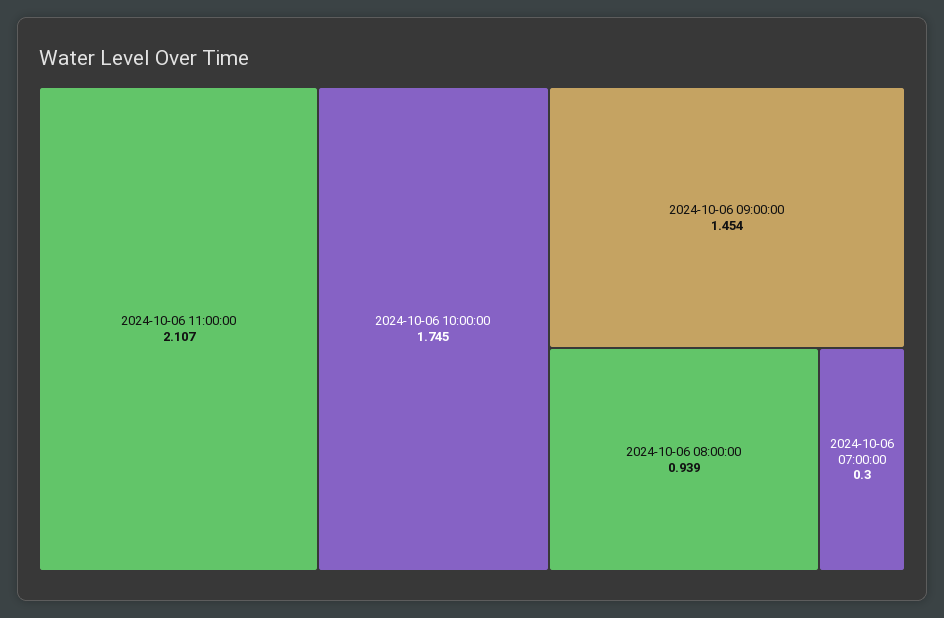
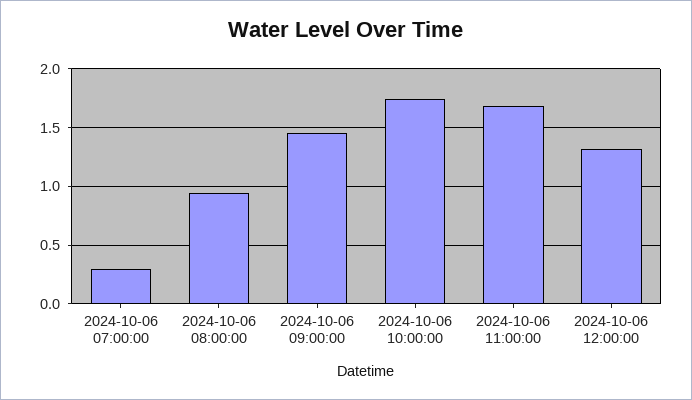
2024-10-06 11:00:00: 2.107 -> 1.7
2024-10-06 12:00:00: none -> 1.3

